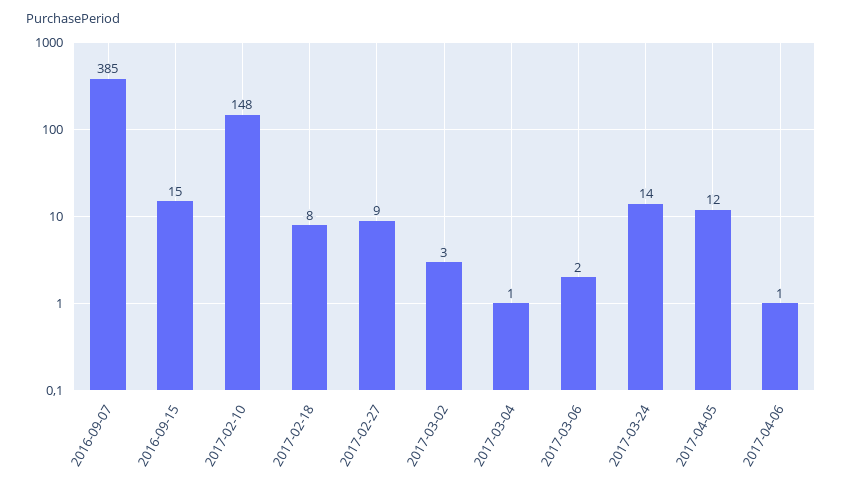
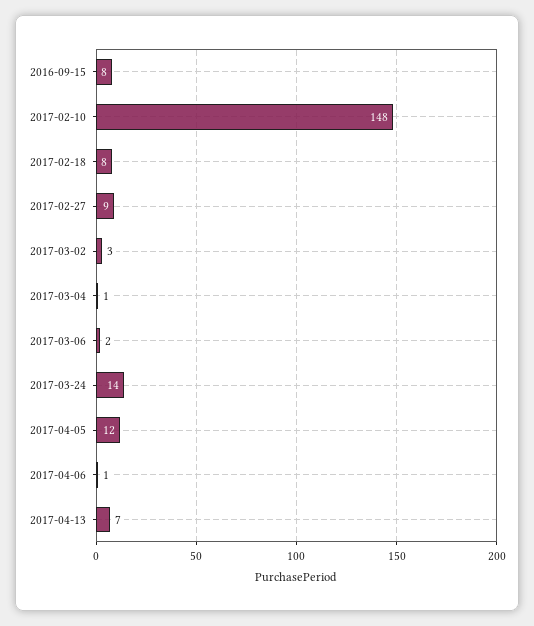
2016-09-07: 385 -> none
2016-09-15: 15 -> 8
2017-04-13: none -> 7

